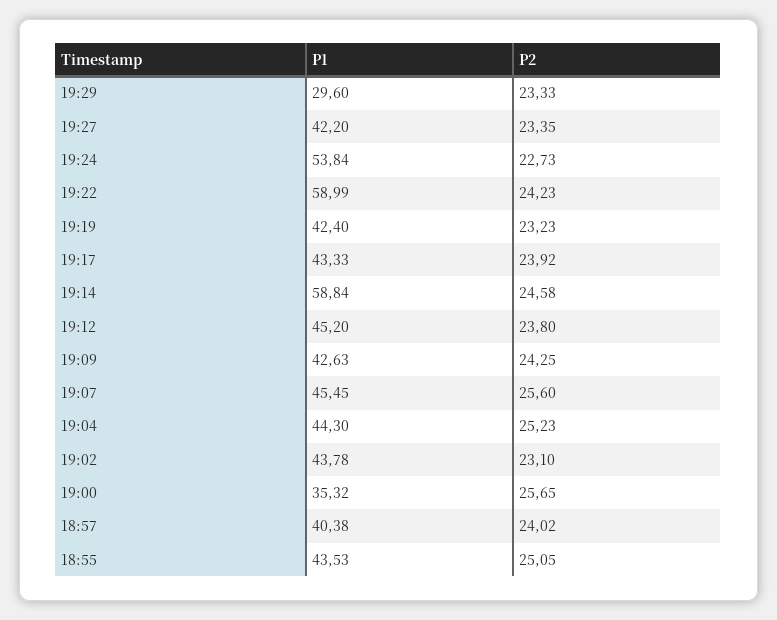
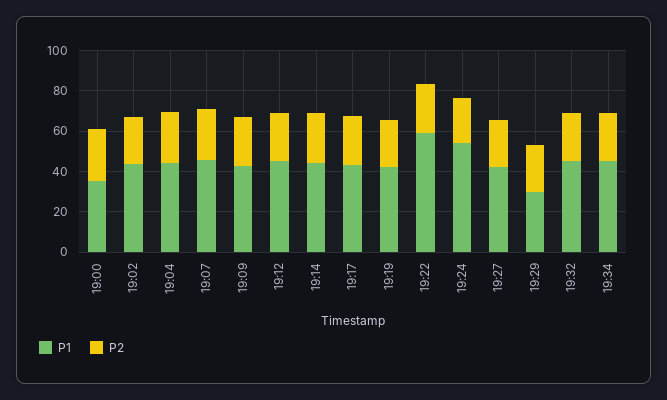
P1, 19:14: 58.84 -> 45
P1, 18:57: 40.38 -> none
P2, 18:57: 24.02 -> none
P1, 18:55: 43.53 -> none
P2, 18:55: 25.05 -> none
P1, 19:32: none -> 45
P2, 19:32: none -> 25
P1, 19:34: none -> 45
P2, 19:34: none -> 25

